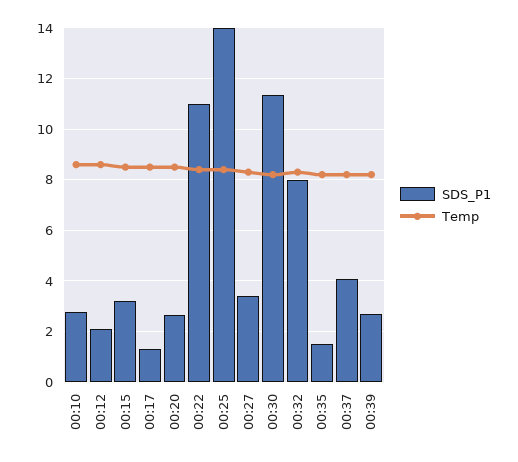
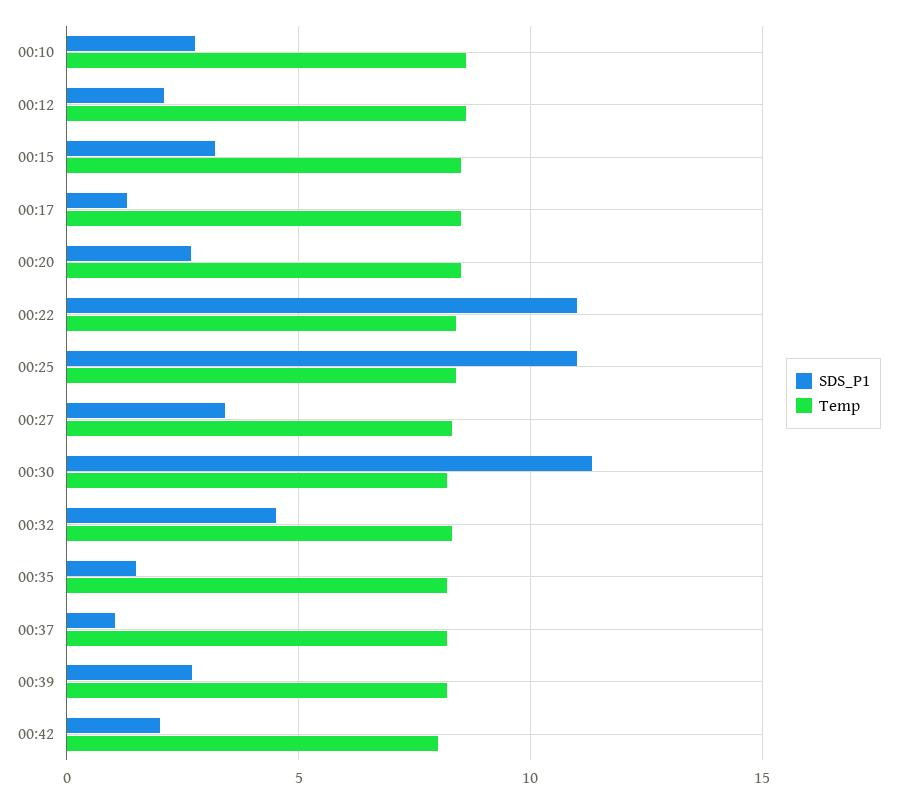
SDS_P1, 00:25: 14 -> 11
SDS_P1, 00:32: 8 -> 4.5
SDS_P1, 00:37: 4 -> 1
SDS_P1, 00:42: none -> 2
Temp, 00:42: none -> 8

